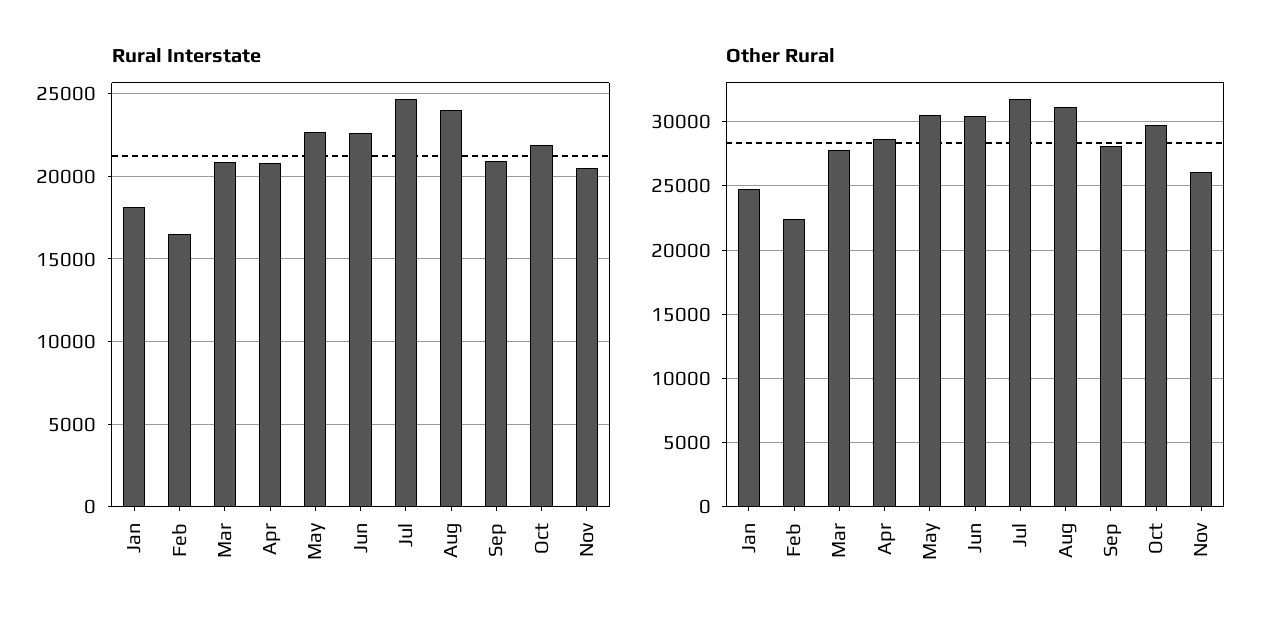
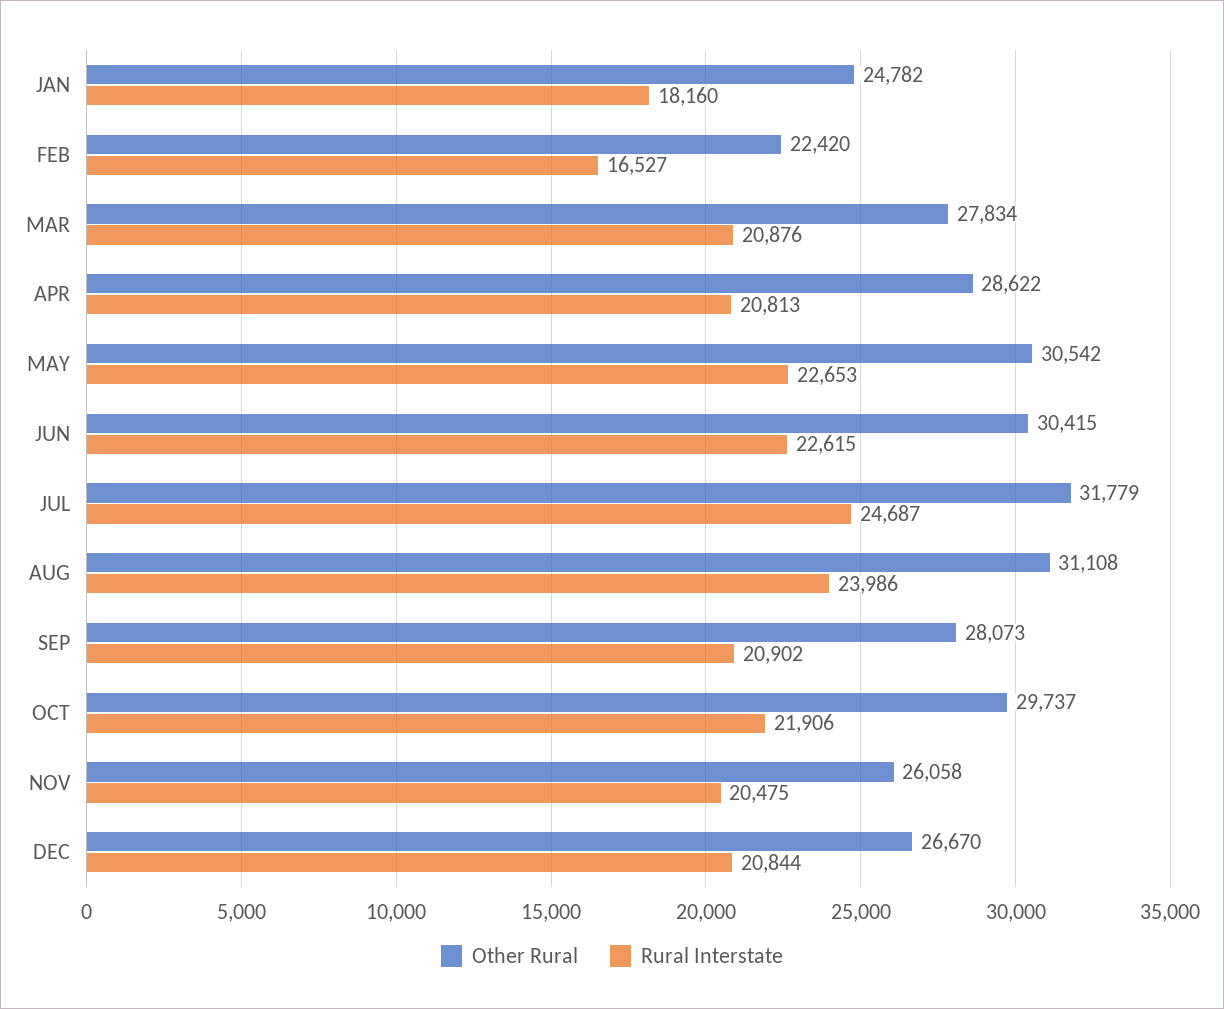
Other Rural, DEC: none -> 26670
Rural Interstate, DEC: none -> 20844

